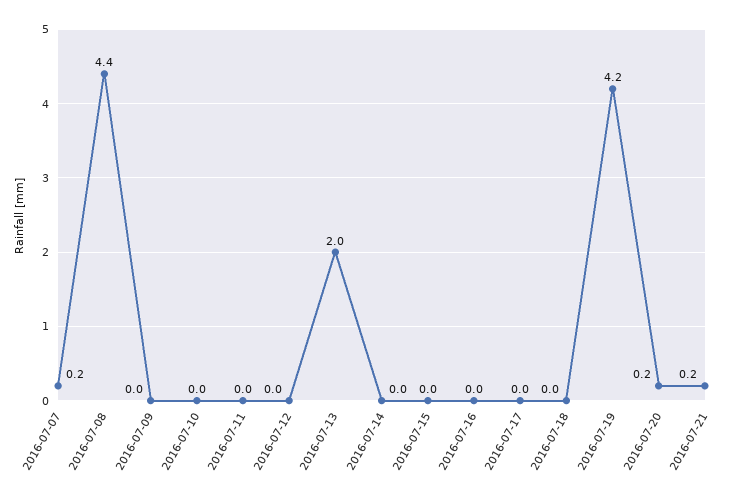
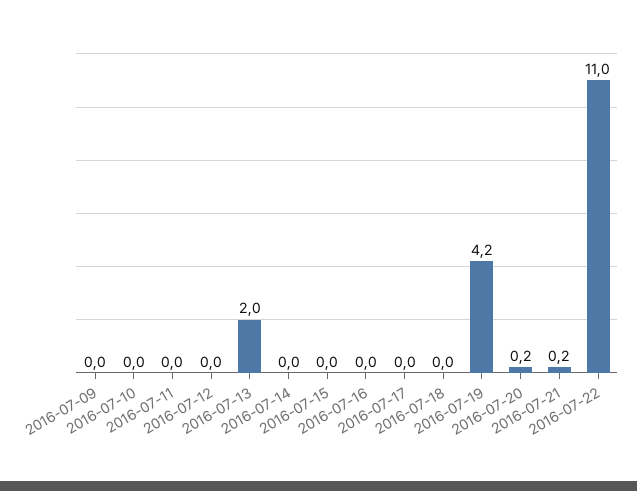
2016-07-07: 0.2 -> none
2016-07-08: 4.4 -> none
2016-07-22: none -> 11

